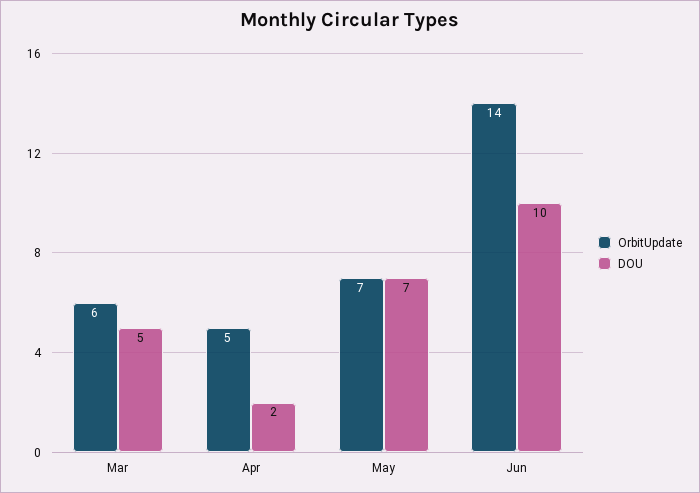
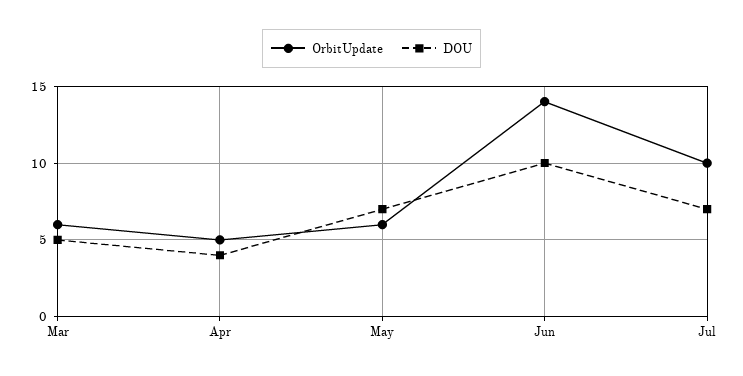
DOU, Apr: 2 -> 4
OrbitUpdate, May: 7 -> 6
OrbitUpdate, Jul: none -> 10
DOU, Jul: none -> 7

